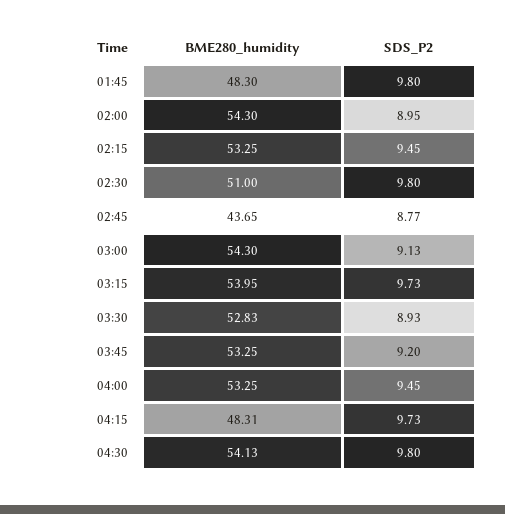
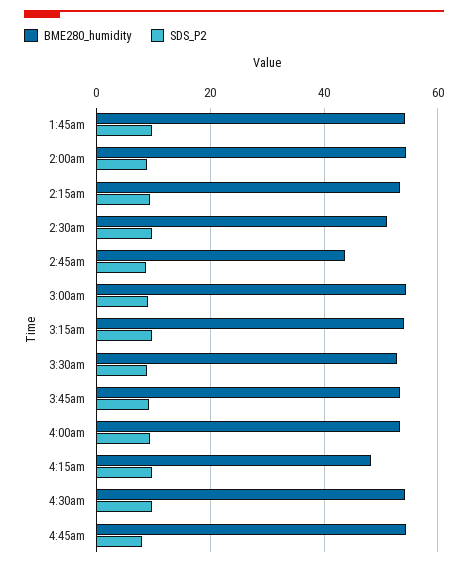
BME280_humidity, 01:45: 48.3 -> 54
BME280_humidity, 4:45am: none -> 54
SDS_P2, 4:45am: none -> 8

